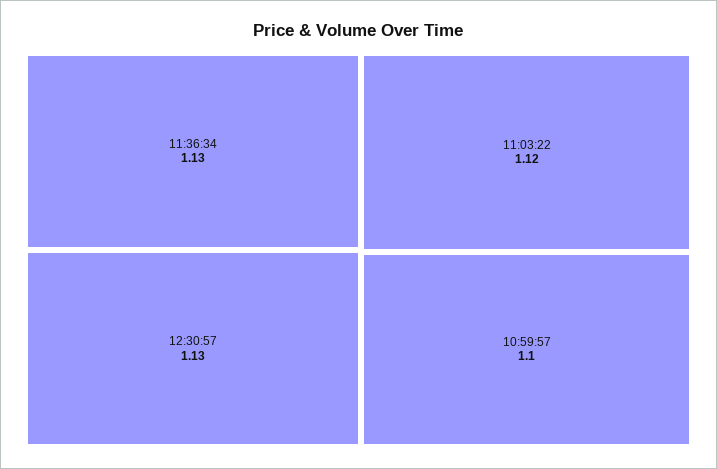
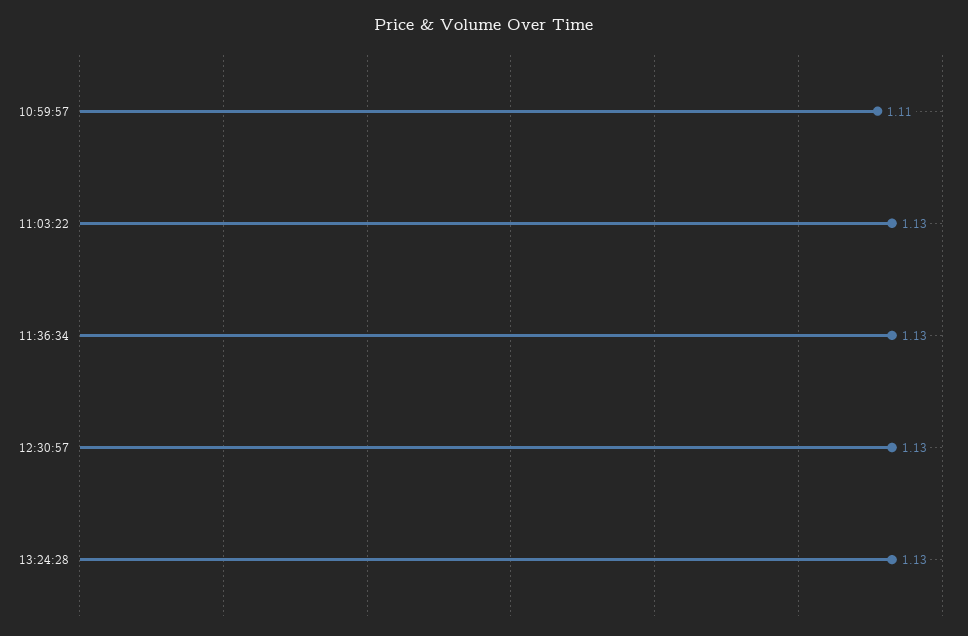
11:03:22: 1.12 -> 1.13
10:59:57: 1.1 -> 1.11
13:24:28: none -> 1.13

